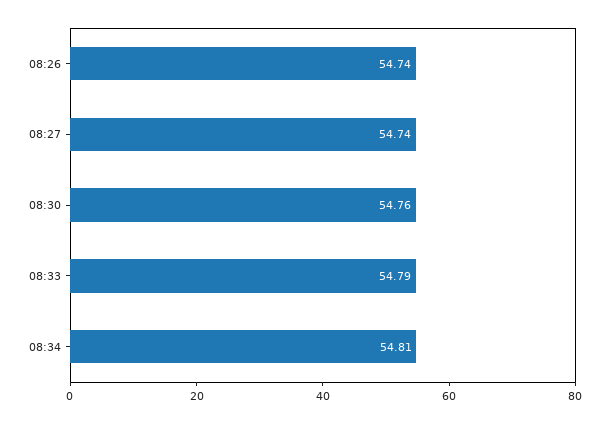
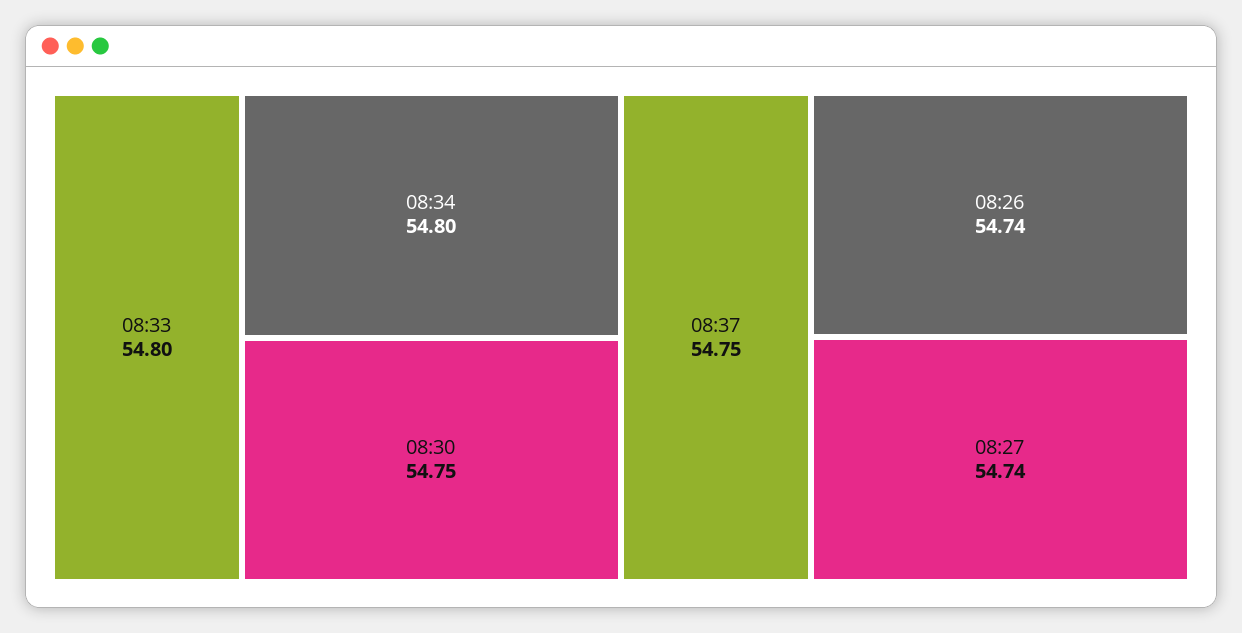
08:30: 54.76 -> 54.75
08:33: 54.79 -> 54.8
08:34: 54.81 -> 54.8
08:37: none -> 54.75

